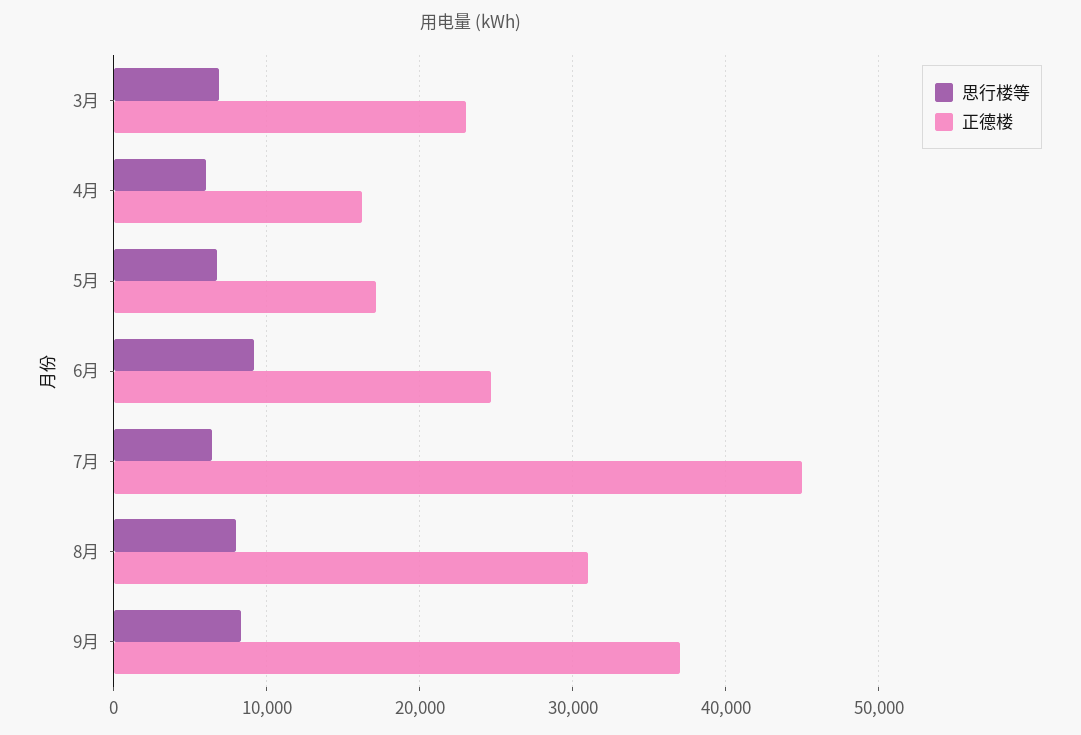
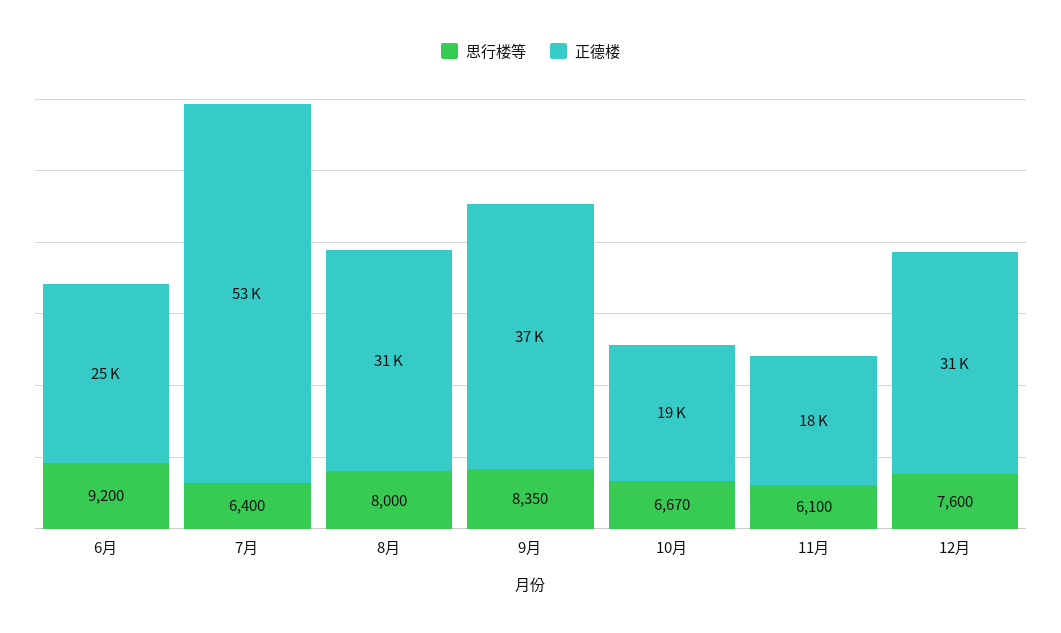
思行楼等, 3月: 7000 -> none
正德楼, 3月: 23000 -> none
思行楼等, 4月: 6000 -> none
正德楼, 4月: 16000 -> none
思行楼等, 5月: 7000 -> none
正德楼, 5月: 17000 -> none
正德楼, 7月: 45000 -> 53000
思行楼等, 10月: none -> 6670
正德楼, 10月: none -> 19000
思行楼等, 11月: none -> 6100
正德楼, 11月: none -> 18000
思行楼等, 12月: none -> 7600
正德楼, 12月: none -> 31000

